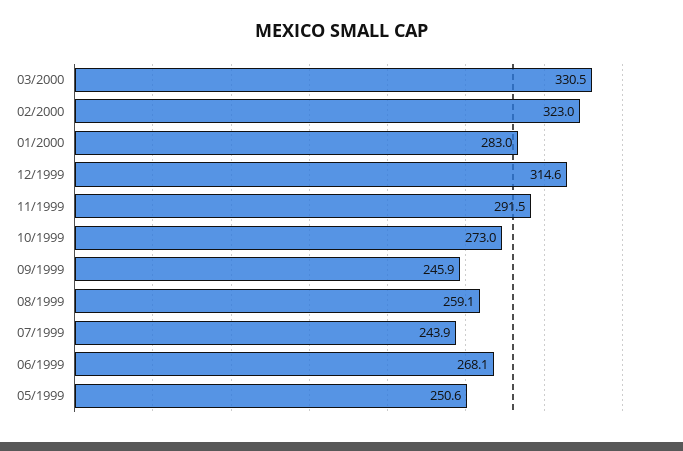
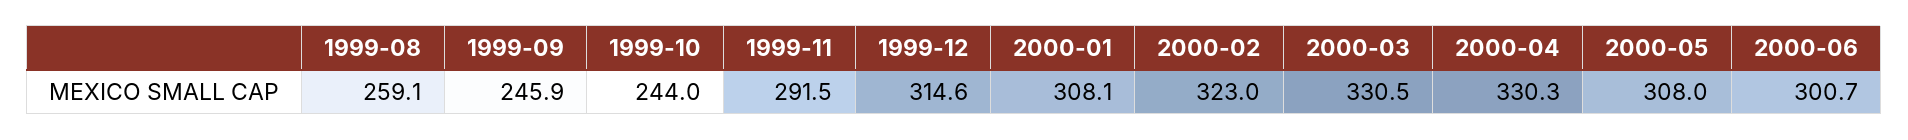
01/2000: 283 -> 308.1
10/1999: 273 -> 244
07/1999: 243.9 -> none
06/1999: 268.1 -> none
05/1999: 250.6 -> none
2000-04: none -> 330.3
2000-05: none -> 308
2000-06: none -> 300.7

